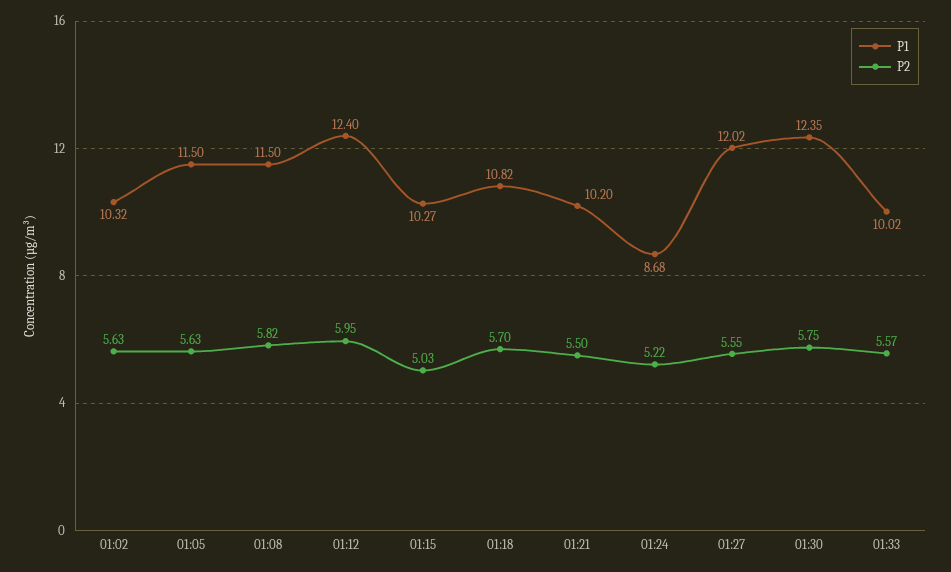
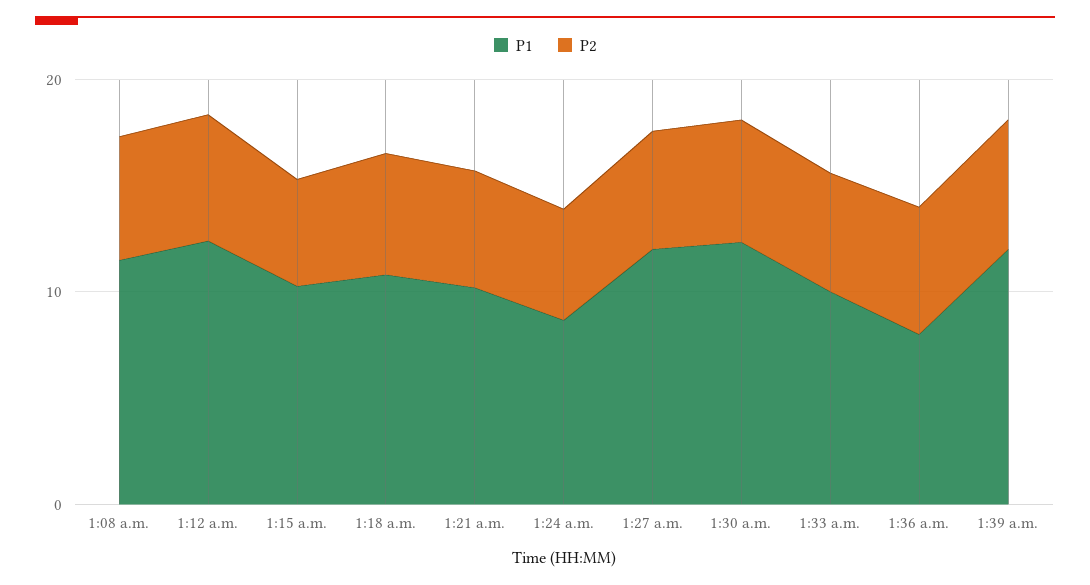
P1, 01:02: 10.32 -> none
P2, 01:02: 5.63 -> none
P1, 01:05: 11.5 -> none
P2, 01:05: 5.63 -> none
P1, 1:36 a.m.: none -> 8
P2, 1:36 a.m.: none -> 6
P1, 1:39 a.m.: none -> 12
P2, 1:39 a.m.: none -> 6

